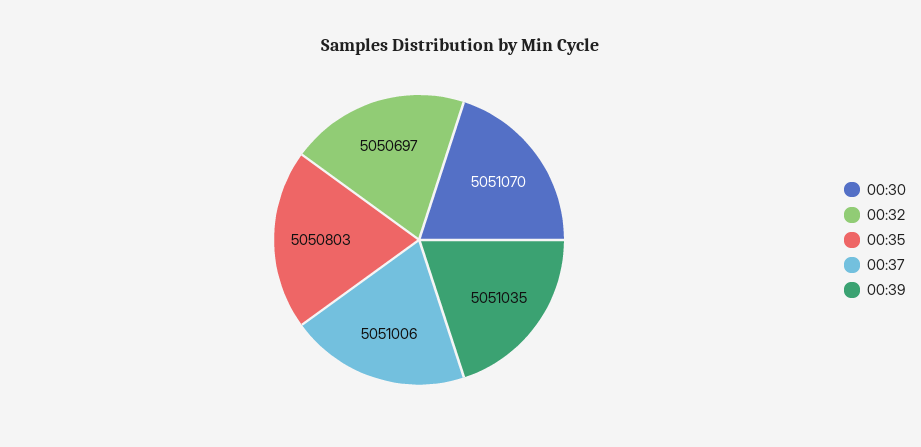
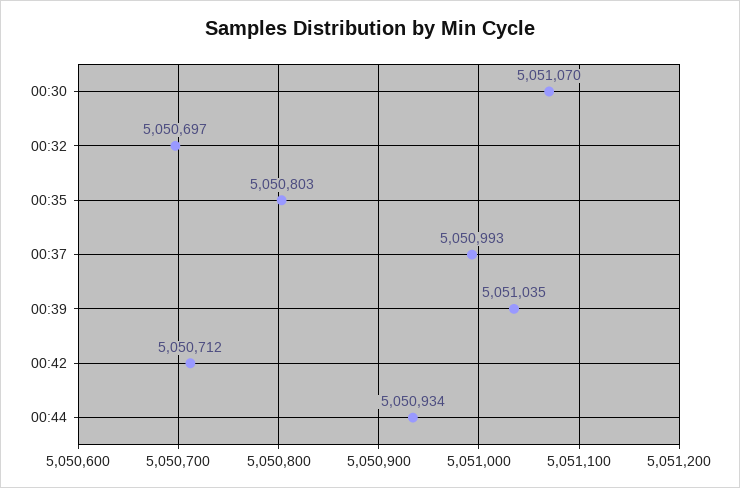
00:37: 5051006 -> 5050993
00:42: none -> 5050712
00:44: none -> 5050934

